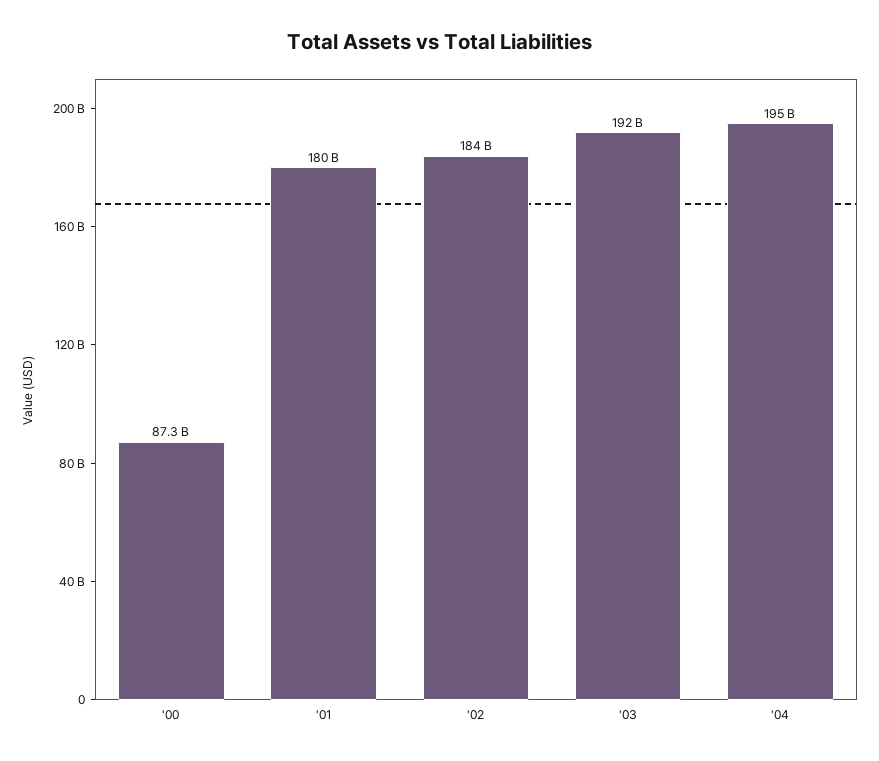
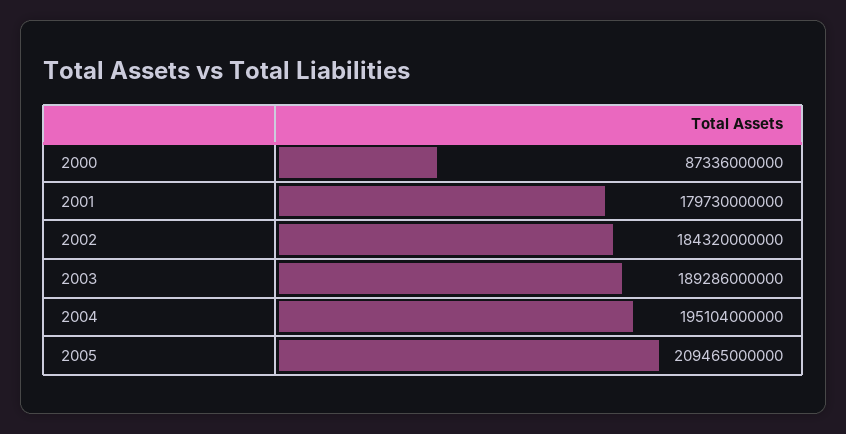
'03: 192000000000 -> 189286000000
2005: none -> 209465000000

